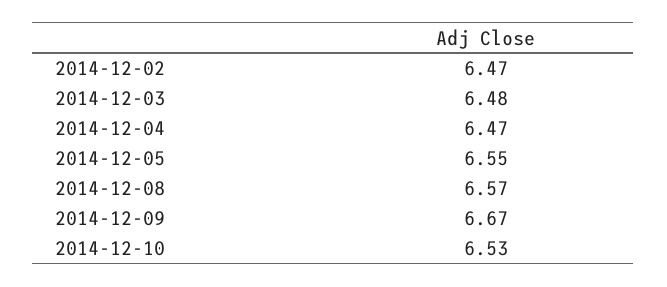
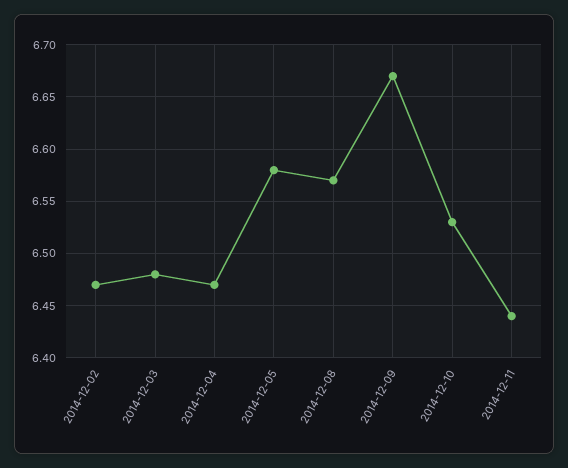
2014-12-05: 6.55 -> 6.58
2014-12-11: none -> 6.44

